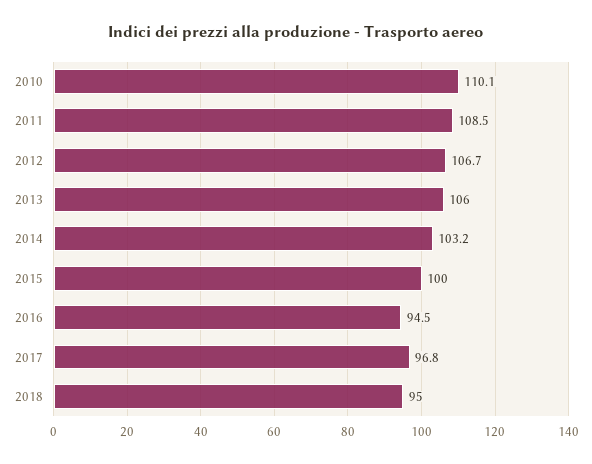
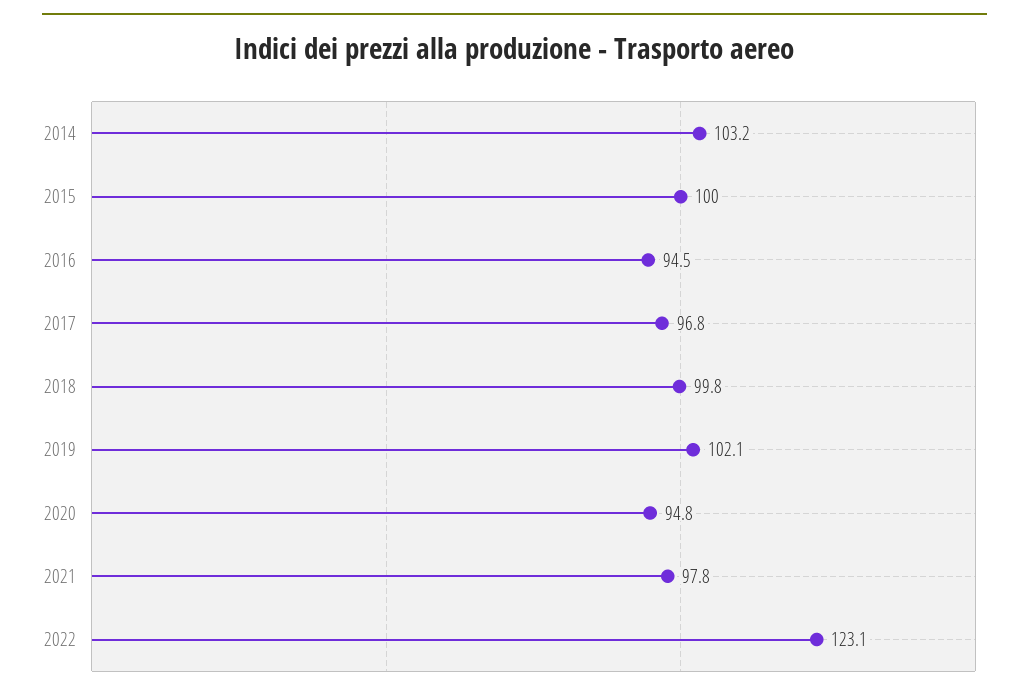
2010: 110.1 -> none
2011: 108.5 -> none
2012: 106.7 -> none
2013: 106 -> none
2018: 95 -> 99.8
2019: none -> 102.1
2020: none -> 94.8
2021: none -> 97.8
2022: none -> 123.1

